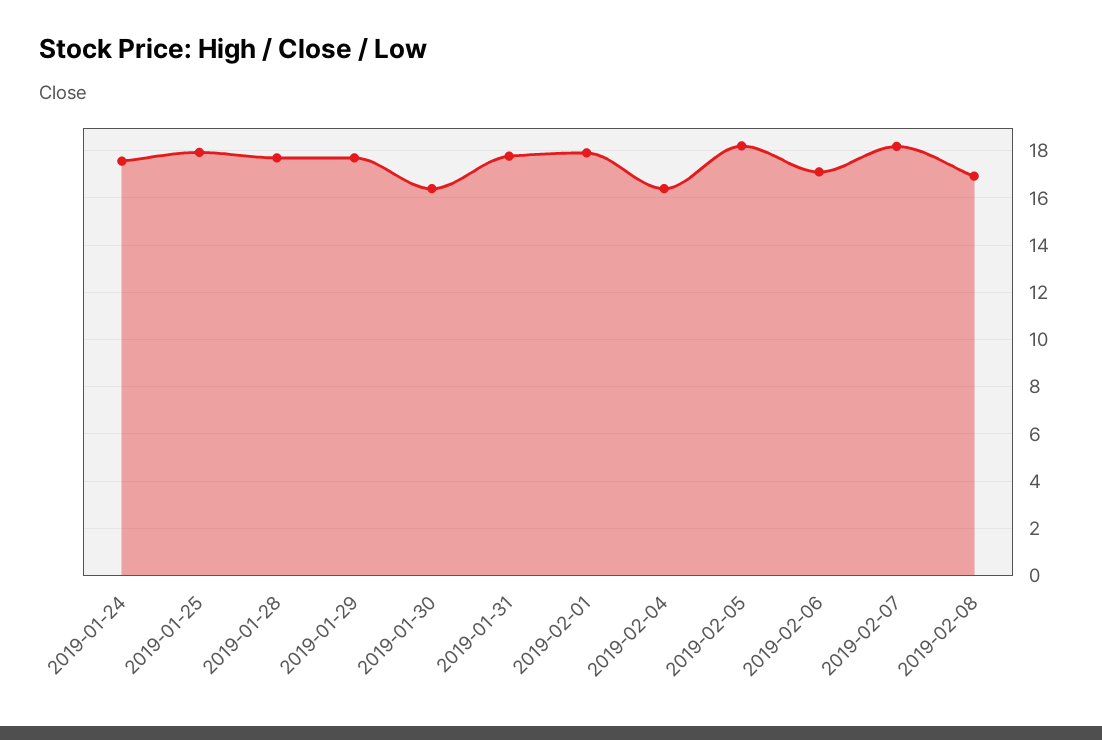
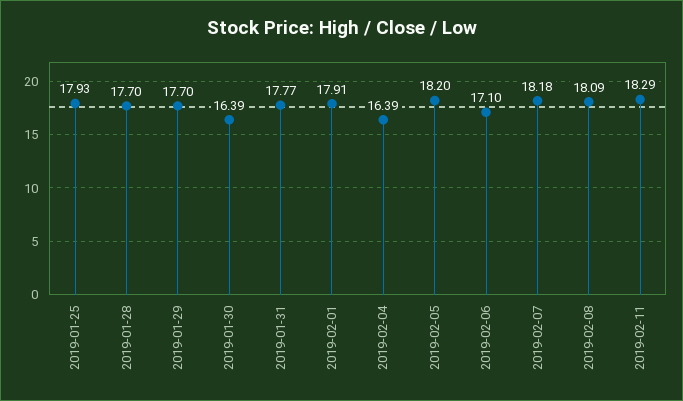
2019-01-24: 17.5 -> none
2019-02-08: 17 -> 18.09
2019-02-11: none -> 18.29

